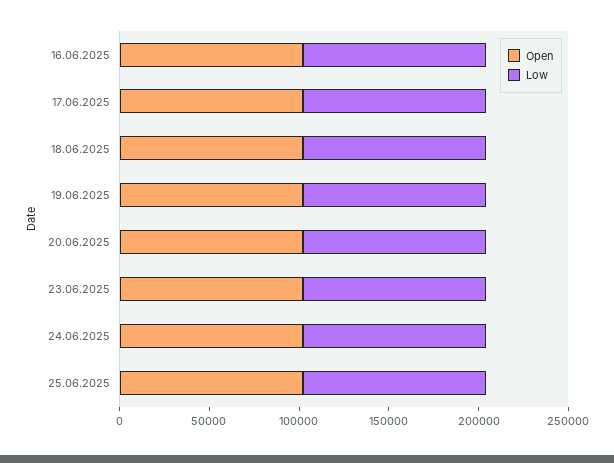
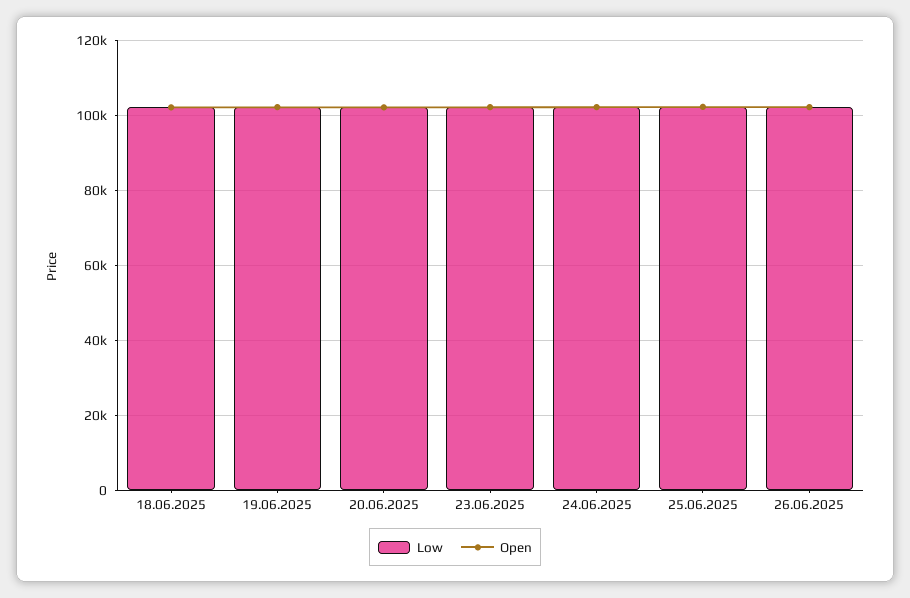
Open, 16.06.2025: 100000 -> none
Low, 16.06.2025: 100000 -> none
Open, 17.06.2025: 100000 -> none
Low, 17.06.2025: 100000 -> none
Low, 26.06.2025: none -> 102000
Open, 26.06.2025: none -> 102000

